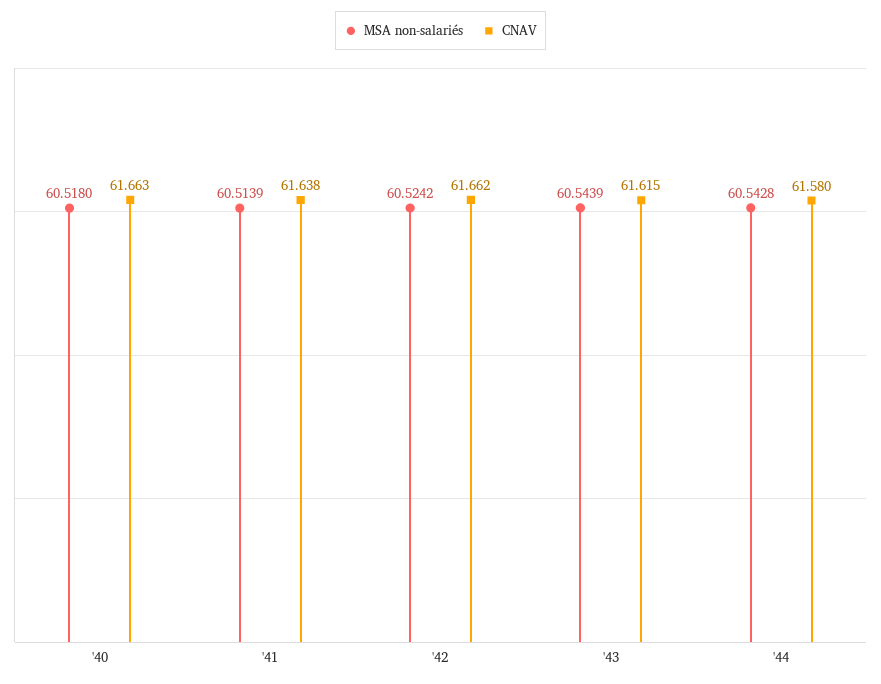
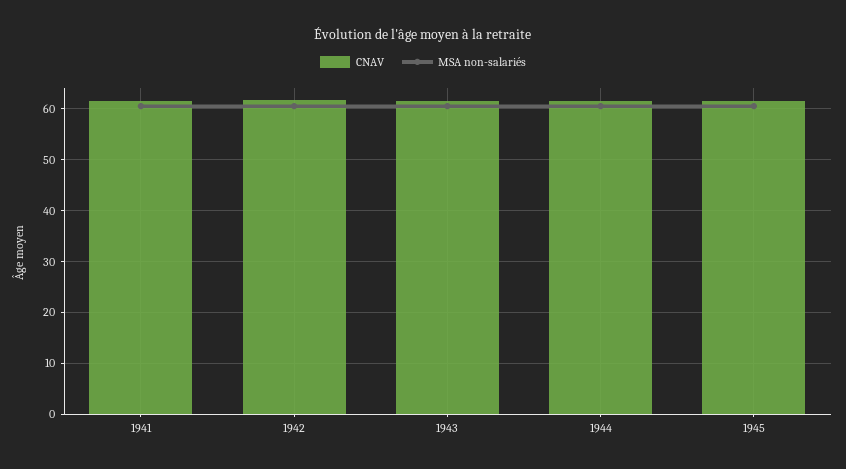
MSA non-salariés, '40: 60.518 -> none
CNAV, '40: 61.663 -> none
CNAV, 1945: none -> 62
MSA non-salariés, 1945: none -> 60

